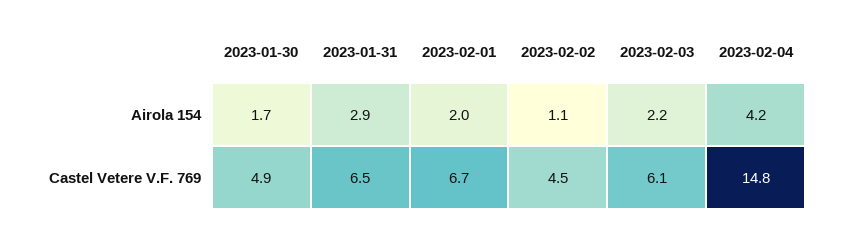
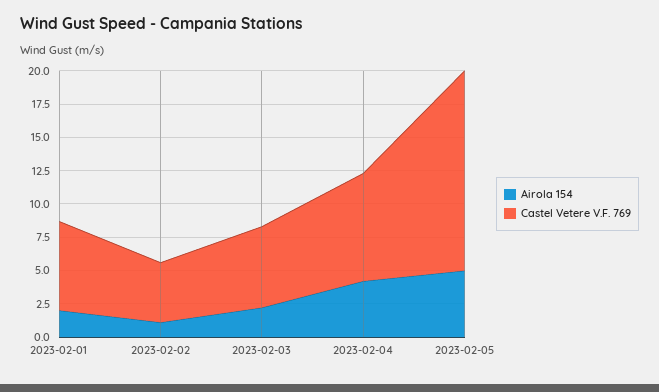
Airola 154, 2023-01-30: 1.7 -> none
Airola 154, 2023-01-31: 2.9 -> none
Castel Vetere V.F. 769, 2023-01-30: 4.9 -> none
Castel Vetere V.F. 769, 2023-01-31: 6.5 -> none
Castel Vetere V.F. 769, 2023-02-04: 14.8 -> 7.5
Airola 154, 2023-02-05: none -> 5
Castel Vetere V.F. 769, 2023-02-05: none -> 15

